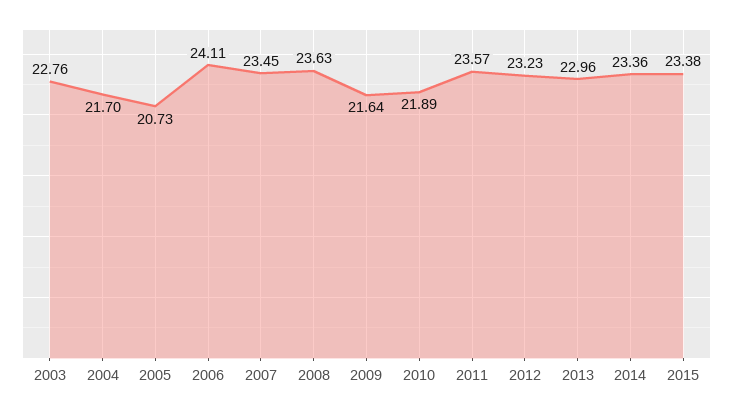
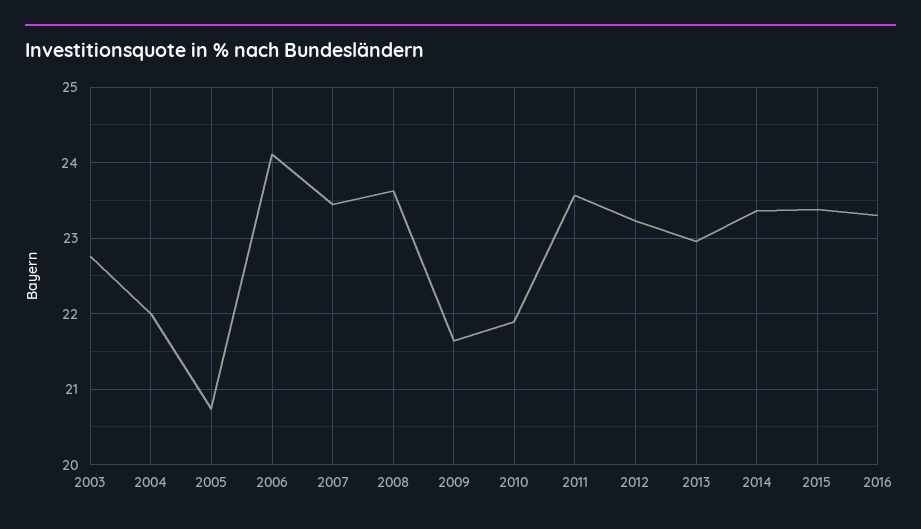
2004: 21.7 -> 22
2016: none -> 23.3

